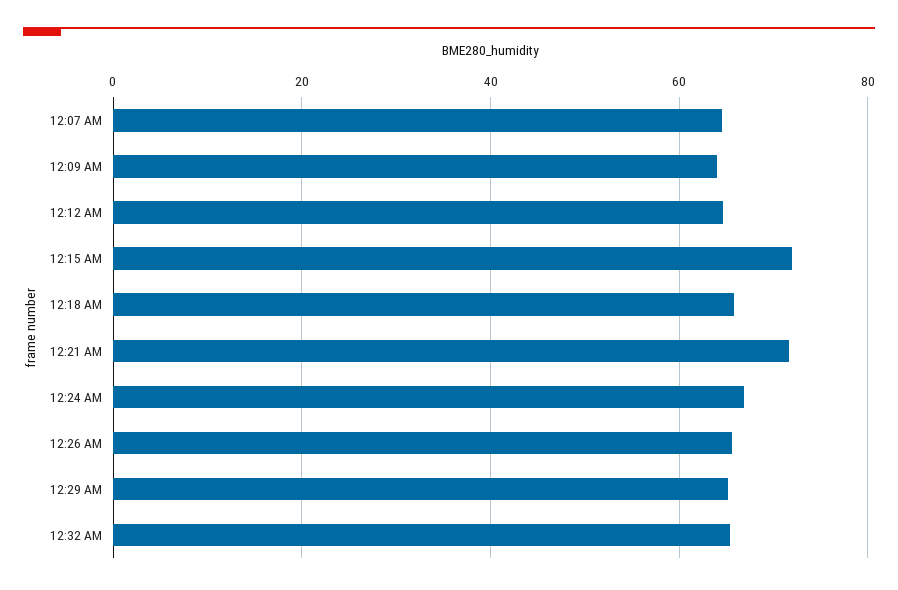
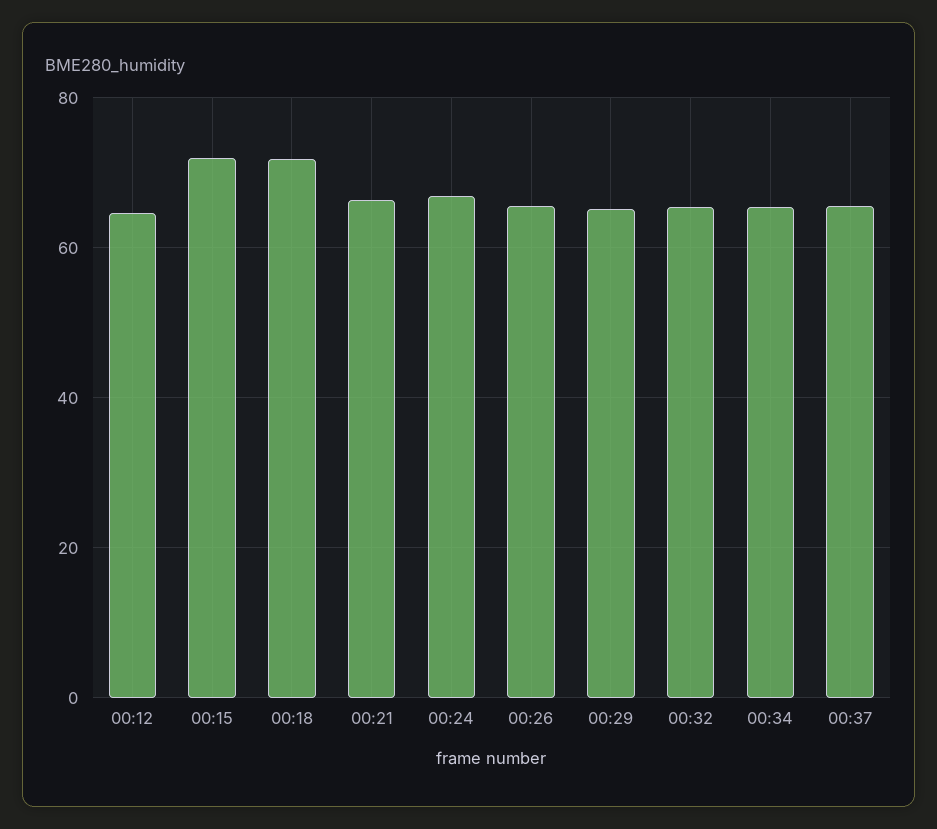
12:07 AM: 64 -> none
12:09 AM: 64 -> none
12:18 AM: 66 -> 72
12:21 AM: 72 -> 66
00:34: none -> 66
00:37: none -> 66

